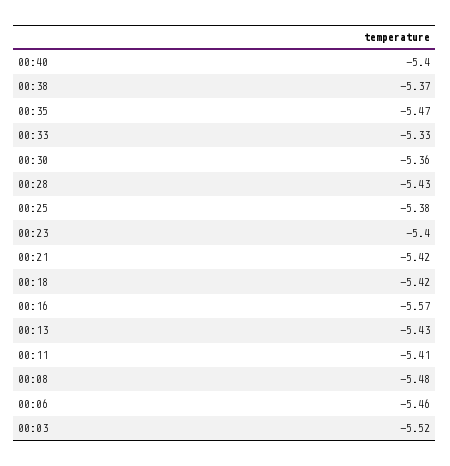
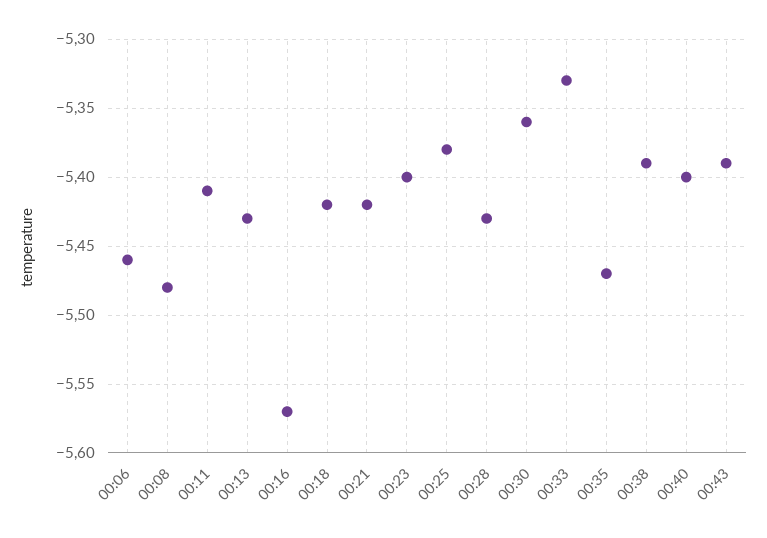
00:38: -5.37 -> -5.39
00:03: -5.52 -> none
00:43: none -> -5.39

